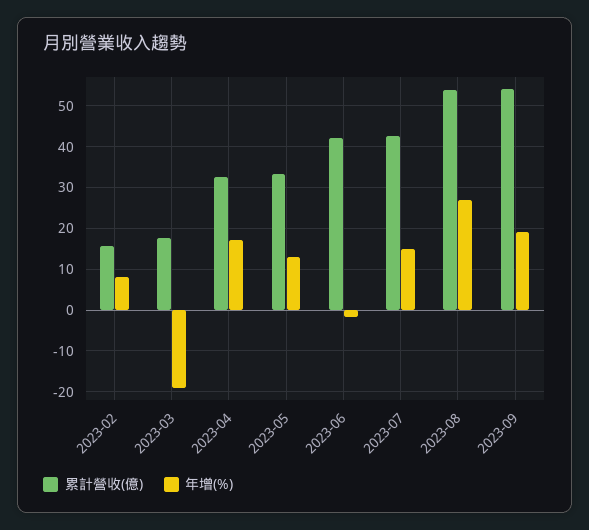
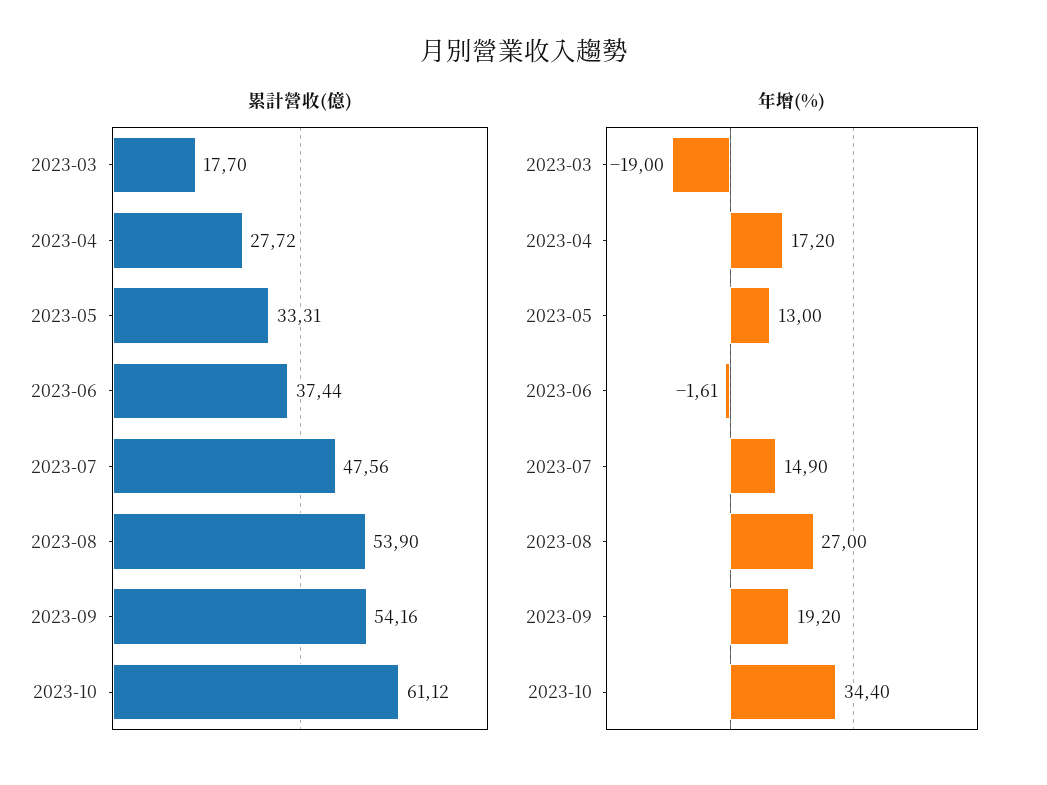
累計營收(億), 2023-02: 16 -> none
年增(%), 2023-02: 8 -> none
累計營收(億), 2023-04: 32 -> 27.72
累計營收(億), 2023-06: 42 -> 37.44
累計營收(億), 2023-07: 42 -> 47.56
累計營收(億), 2023-10: none -> 61.12
年增(%), 2023-10: none -> 34.4

